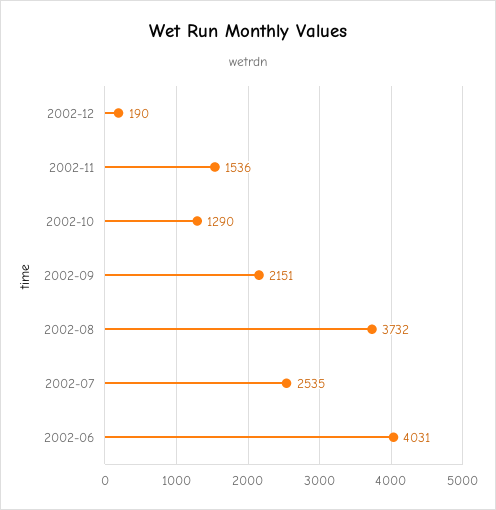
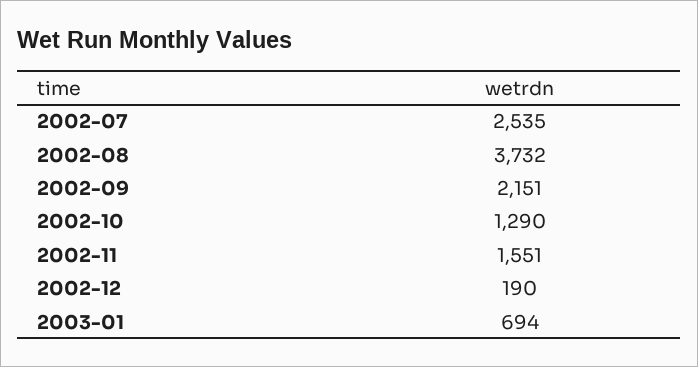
2002-11: 1536 -> 1551
2002-06: 4031 -> none
2003-01: none -> 694

